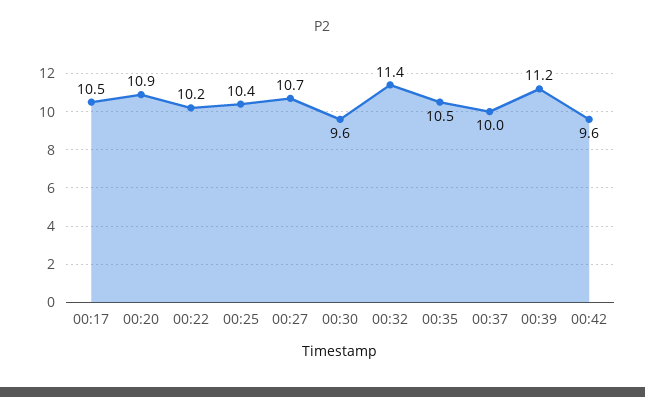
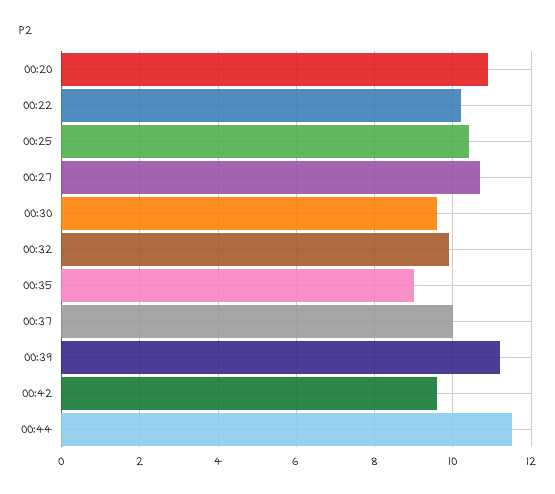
00:17: 10.5 -> none
00:32: 11.4 -> 10
00:35: 10.5 -> 9
00:44: none -> 11.5

